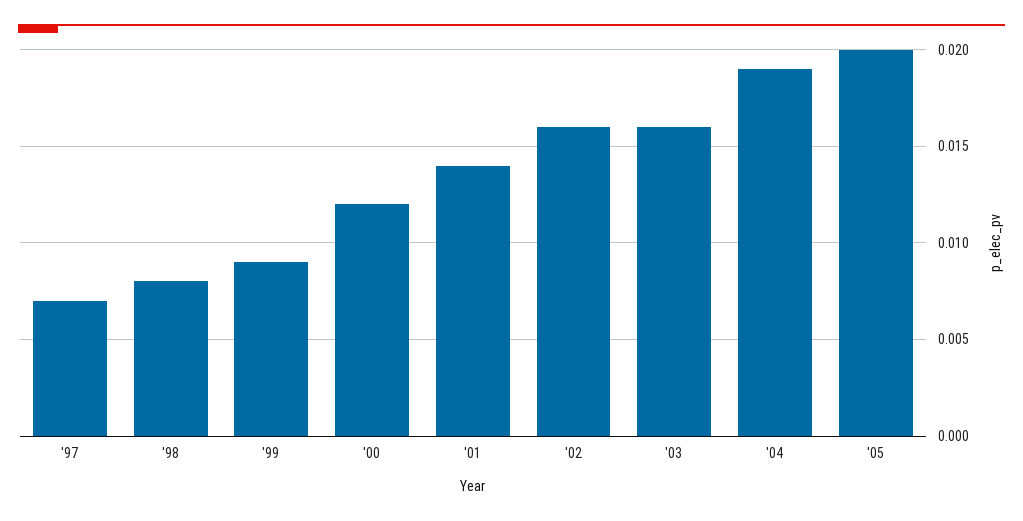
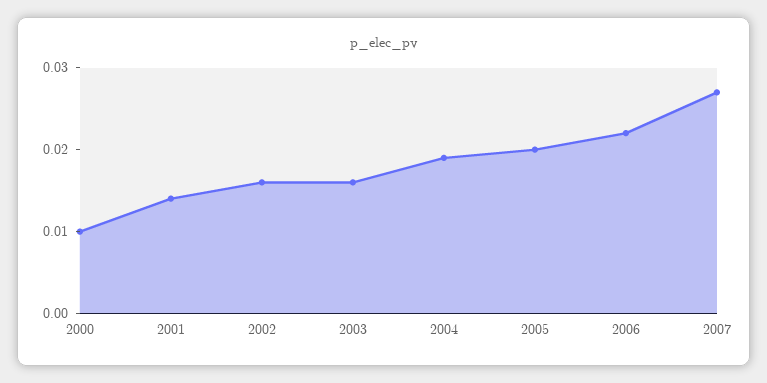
'97: 0.007 -> none
'98: 0.008 -> none
'99: 0.009 -> none
'00: 0.012 -> 0.01
2006: none -> 0.022
2007: none -> 0.027

